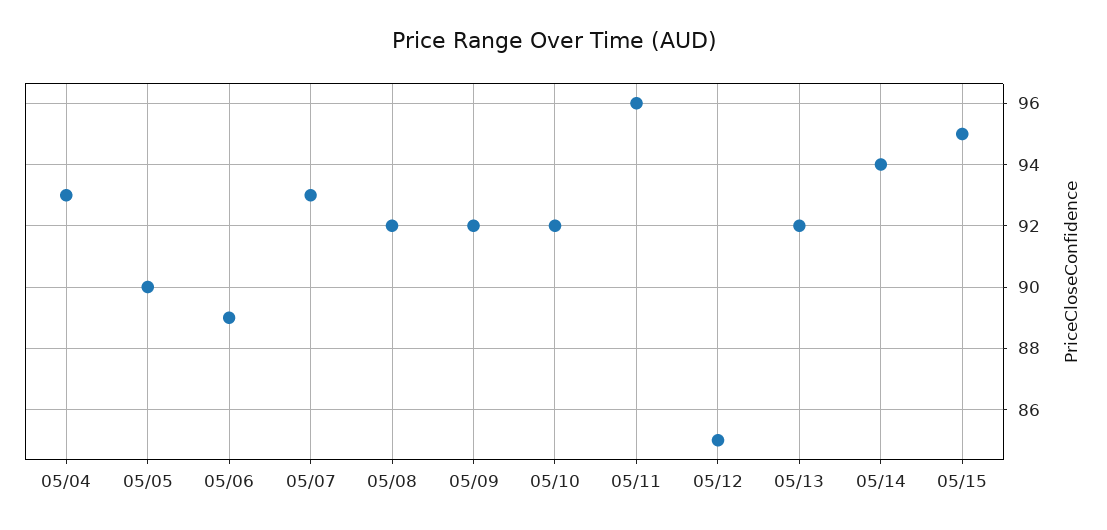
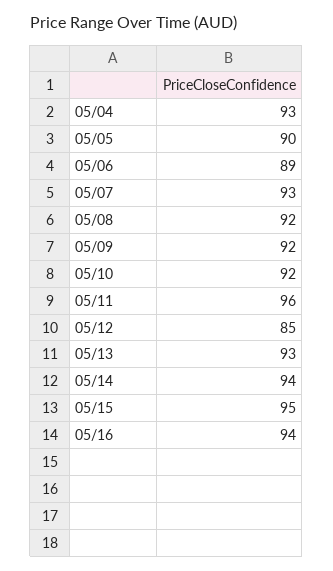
05/13: 92 -> 93
05/16: none -> 94

